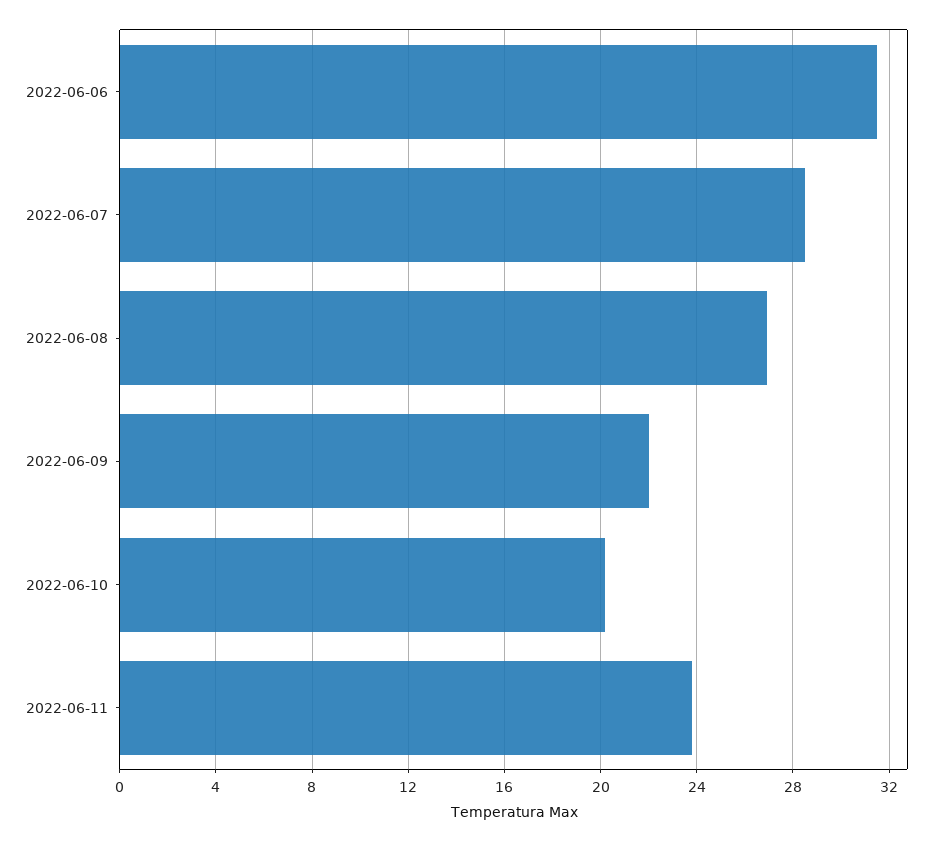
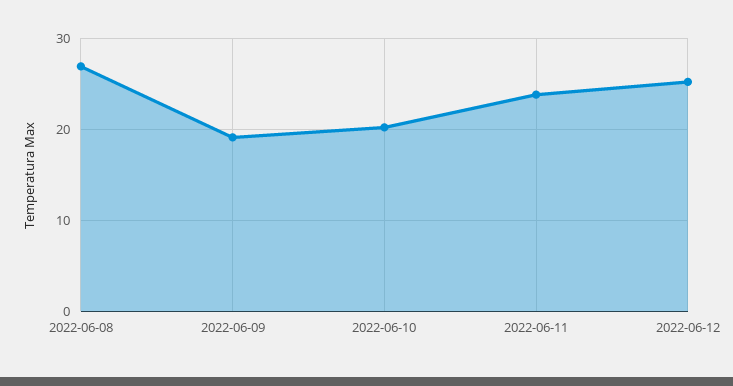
2022-06-06: 31.5 -> none
2022-06-07: 28.5 -> none
2022-06-09: 22 -> 19
2022-06-12: none -> 25

